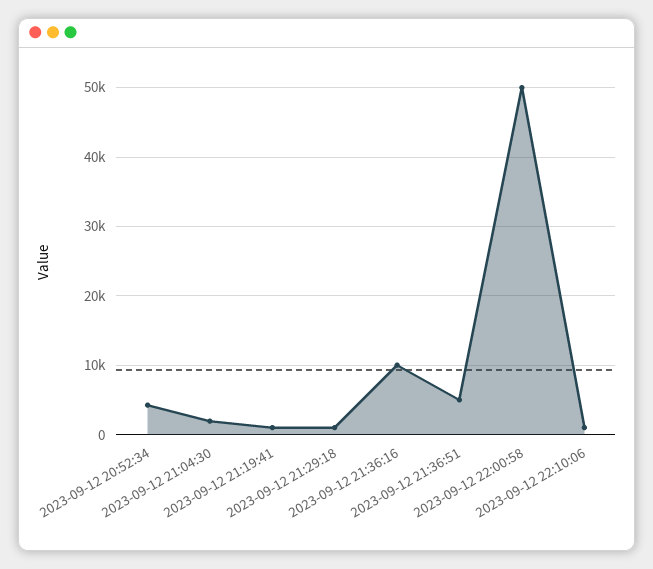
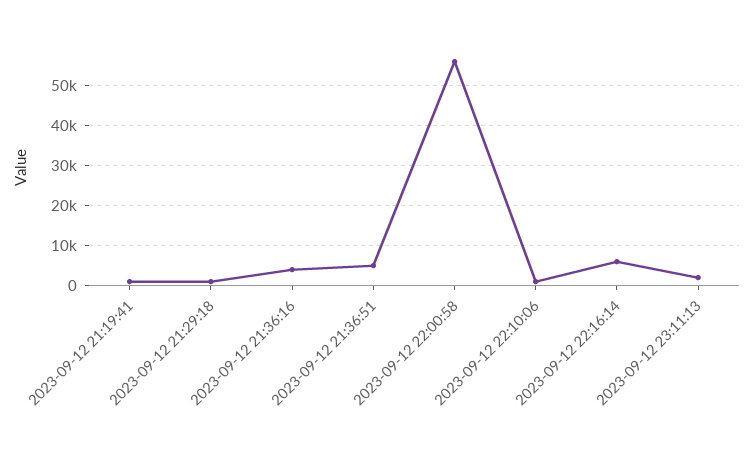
2023-09-12 20:52:34: 4000 -> none
2023-09-12 21:04:30: 2000 -> none
2023-09-12 21:36:16: 10000 -> 4000
2023-09-12 22:00:58: 50000 -> 56000
2023-09-12 22:16:14: none -> 6000
2023-09-12 23:11:13: none -> 2000

